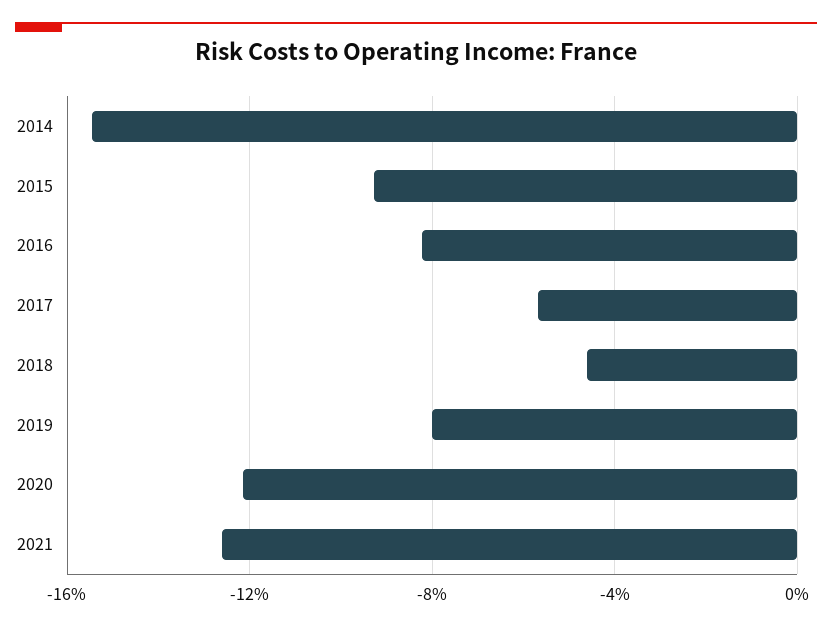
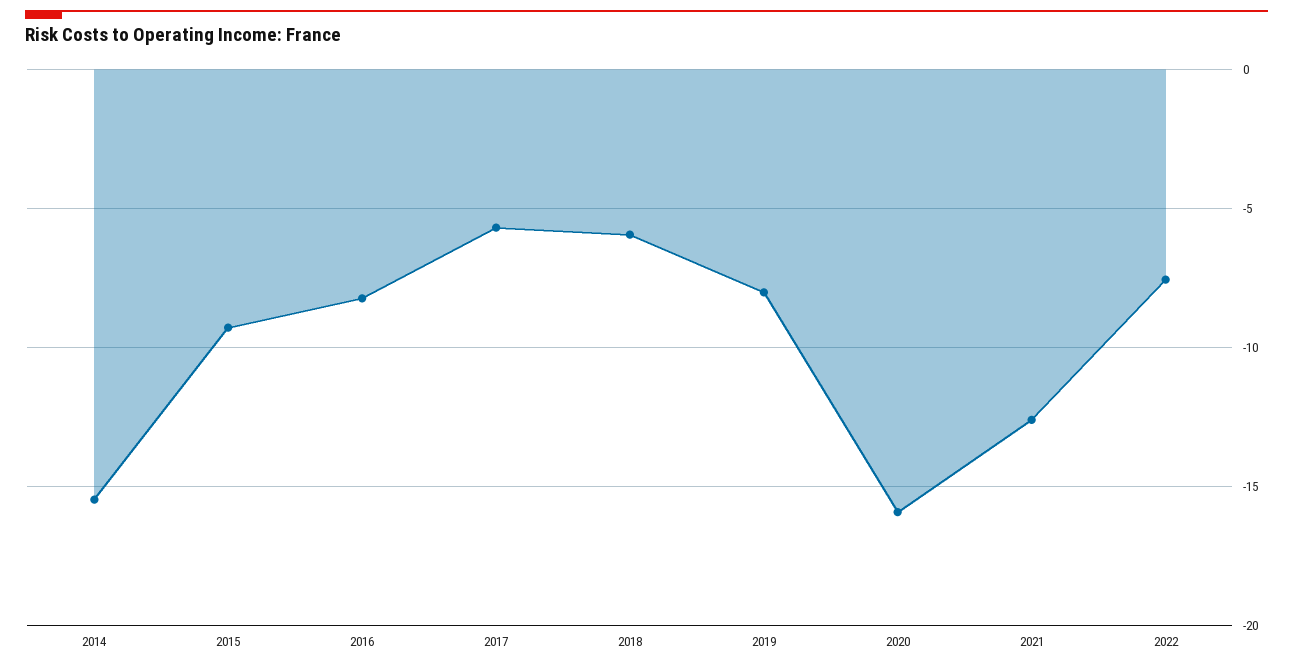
2018: -4.5 -> -6
2020: -12 -> -16
2022: none -> -7.5

